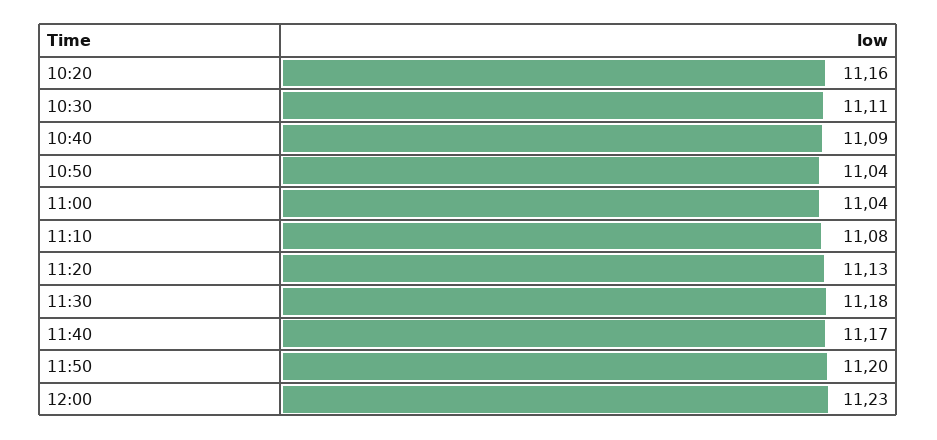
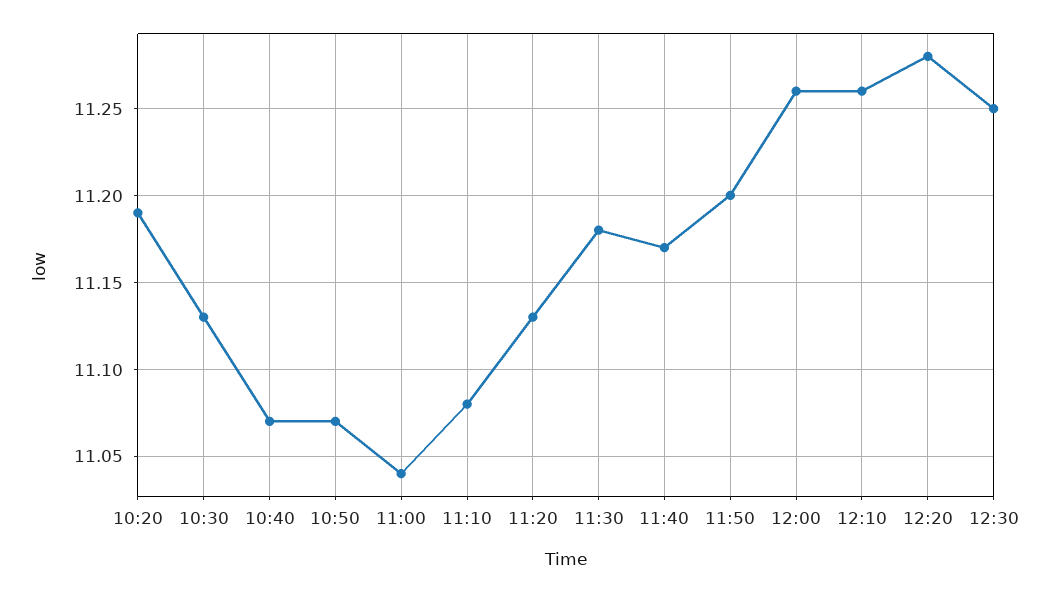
10:20: 11.16 -> 11.19
10:30: 11.11 -> 11.13
10:40: 11.09 -> 11.07
10:50: 11.04 -> 11.07
12:00: 11.23 -> 11.26
12:10: none -> 11.26
12:20: none -> 11.28
12:30: none -> 11.25

